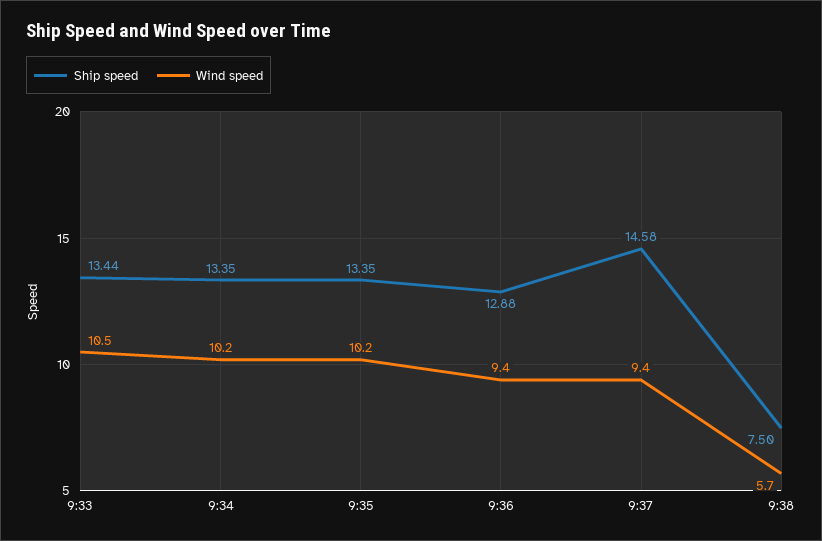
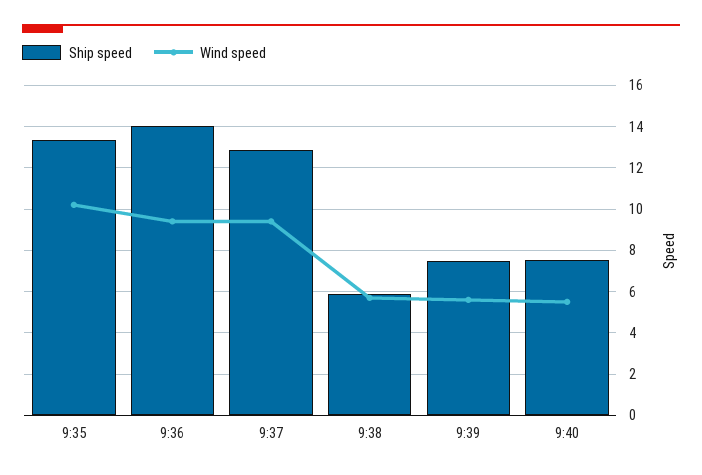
Ship speed, 9:33: 13.44 -> none
Wind speed, 9:33: 10.5 -> none
Ship speed, 9:34: 13.35 -> none
Wind speed, 9:34: 10.2 -> none
Ship speed, 9:36: 12.88 -> 14
Ship speed, 9:37: 14.58 -> 13
Ship speed, 9:38: 7.5 -> 6
Ship speed, 9:39: none -> 7.5
Wind speed, 9:39: none -> 5.5
Ship speed, 9:40: none -> 7.5
Wind speed, 9:40: none -> 5.5

